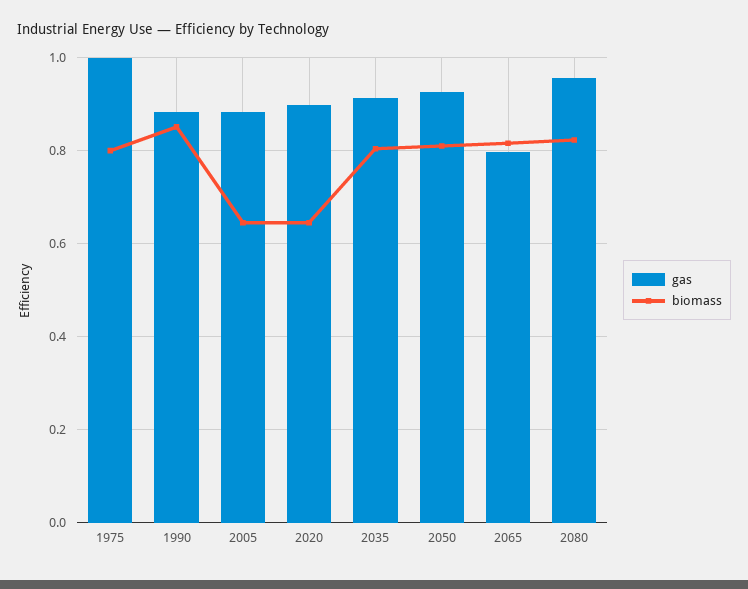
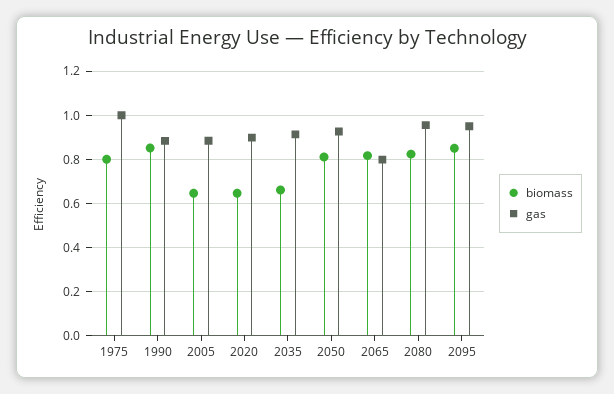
biomass, 2035: 0.8 -> 0.65
biomass, 2095: none -> 0.85
gas, 2095: none -> 0.95

